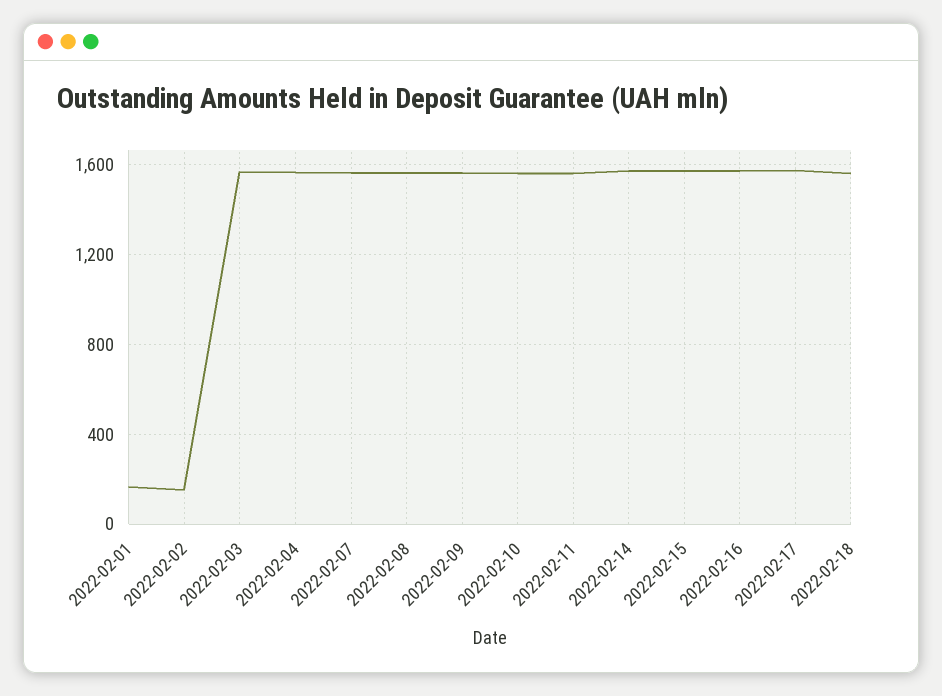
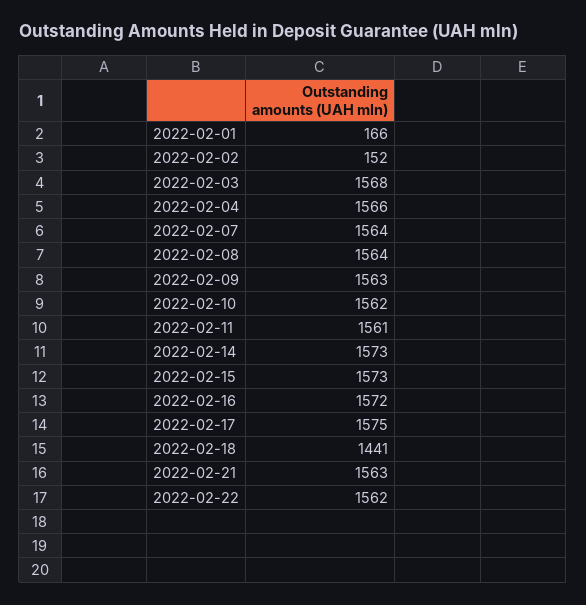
2022-02-18: 1550 -> 1441
2022-02-21: none -> 1563
2022-02-22: none -> 1562

